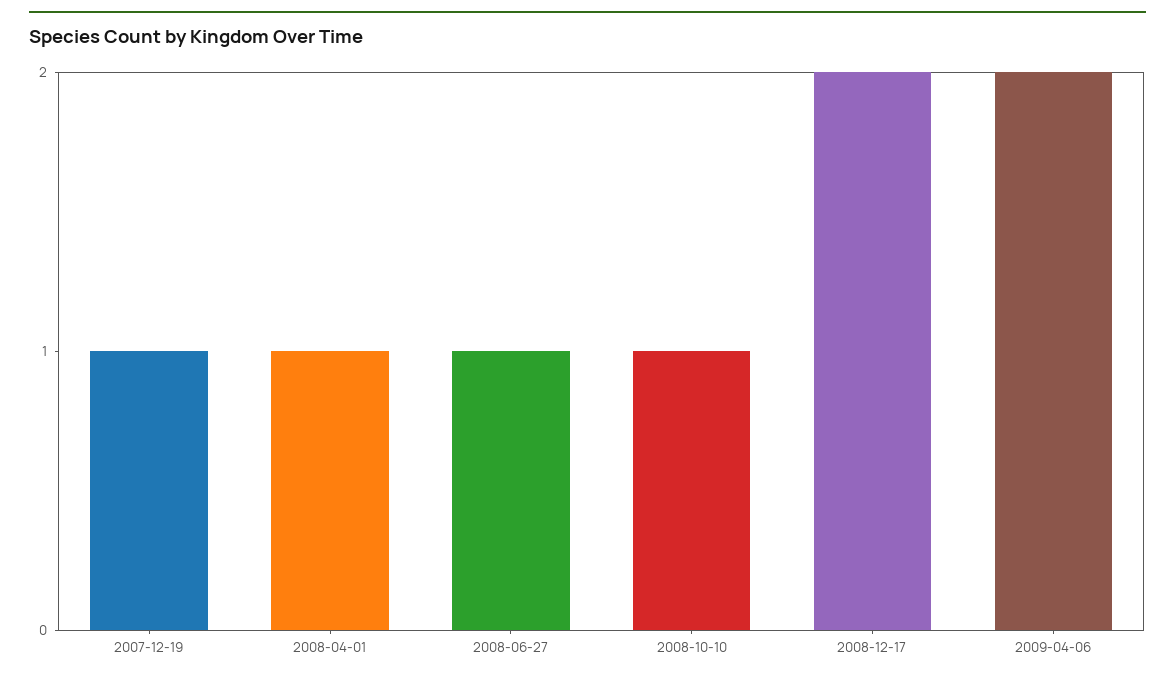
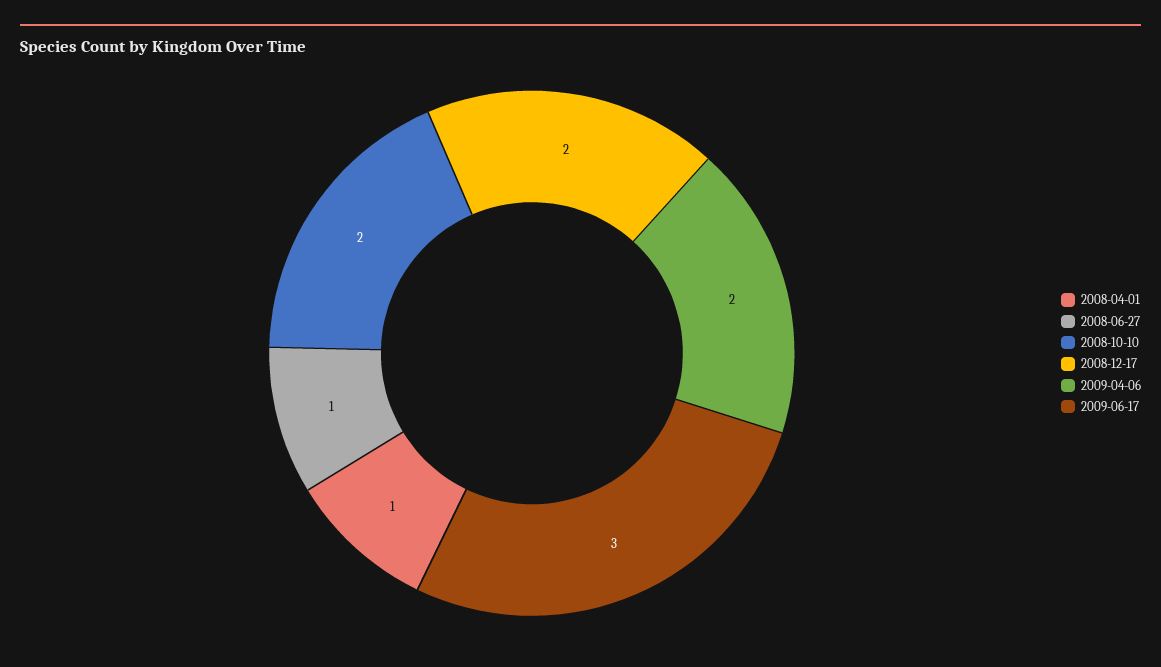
2007-12-19: 1 -> none
2008-10-10: 1 -> 2
2009-06-17: none -> 3

